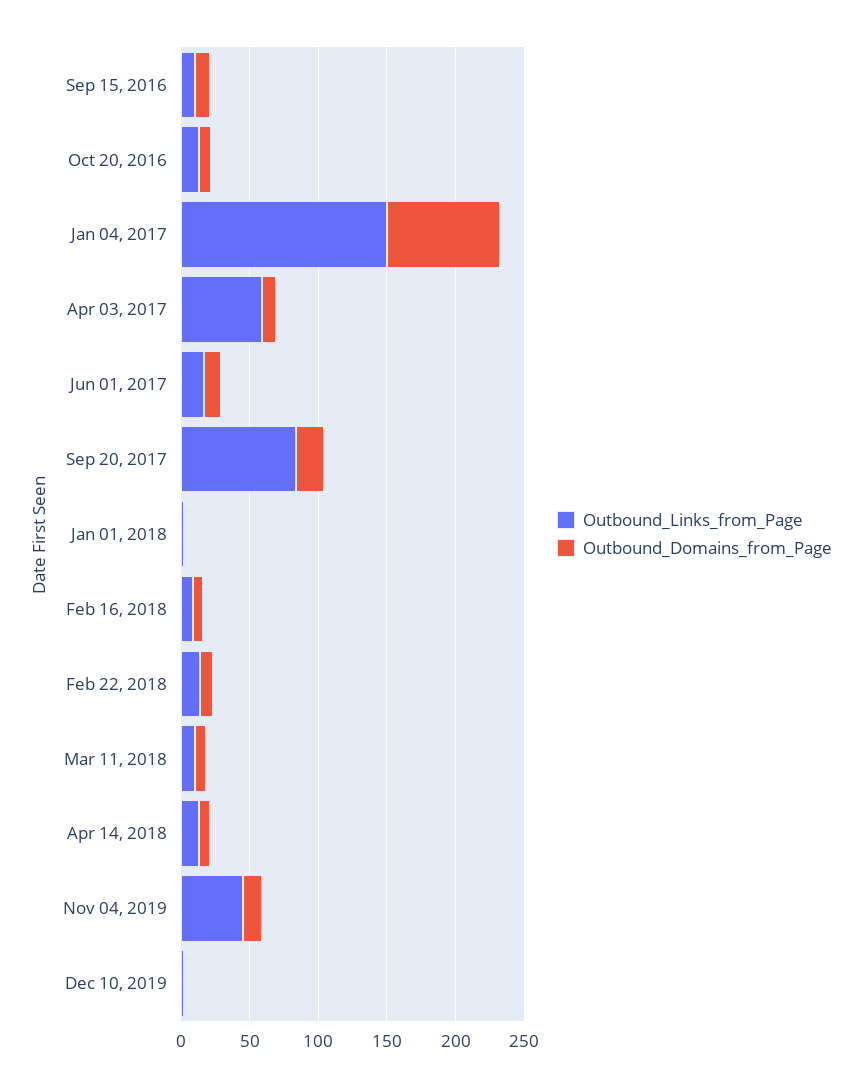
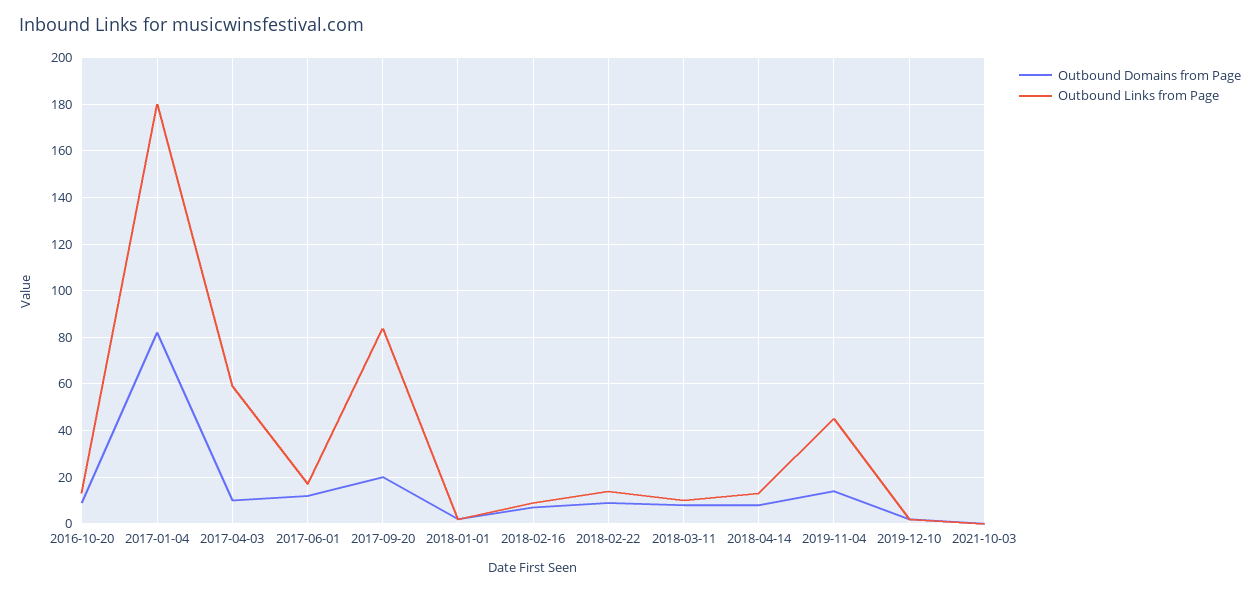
Outbound_Links_from_Page, Sep 15, 2016: 10 -> none
Outbound_Domains_from_Page, Sep 15, 2016: 10 -> none
Outbound_Links_from_Page, Jan 04, 2017: 150 -> 180
Outbound_Domains_from_Page, 2021-10-03: none -> 0
Outbound_Links_from_Page, 2021-10-03: none -> 0

